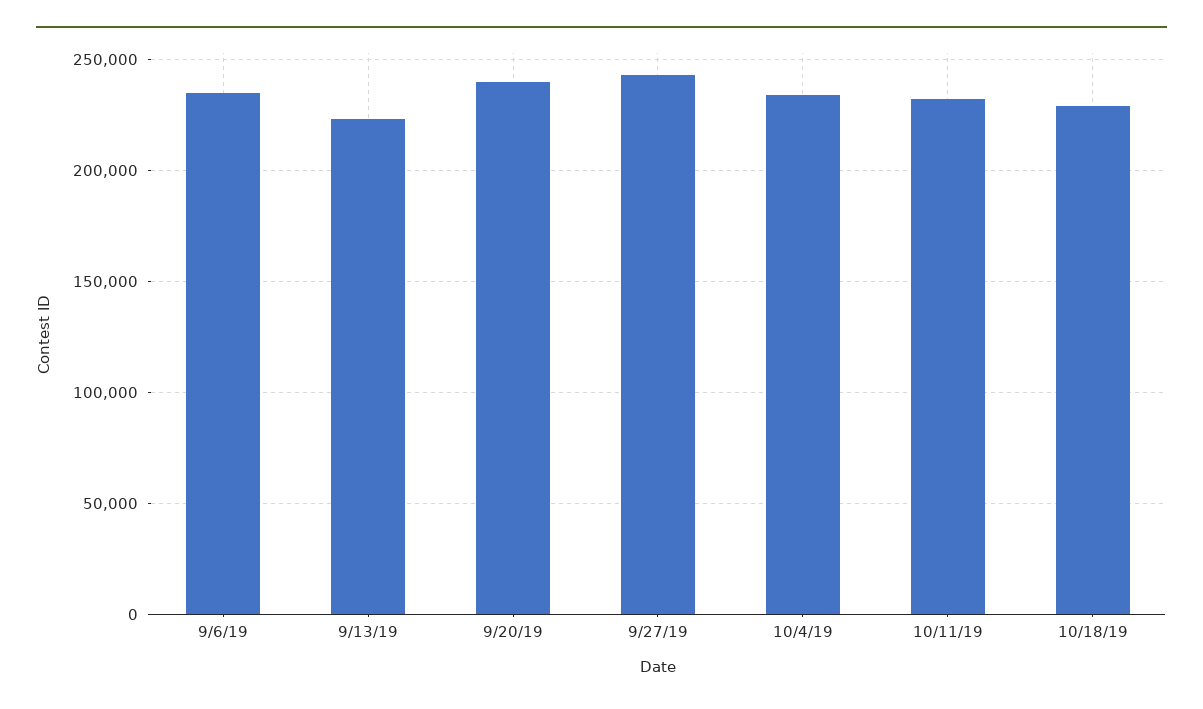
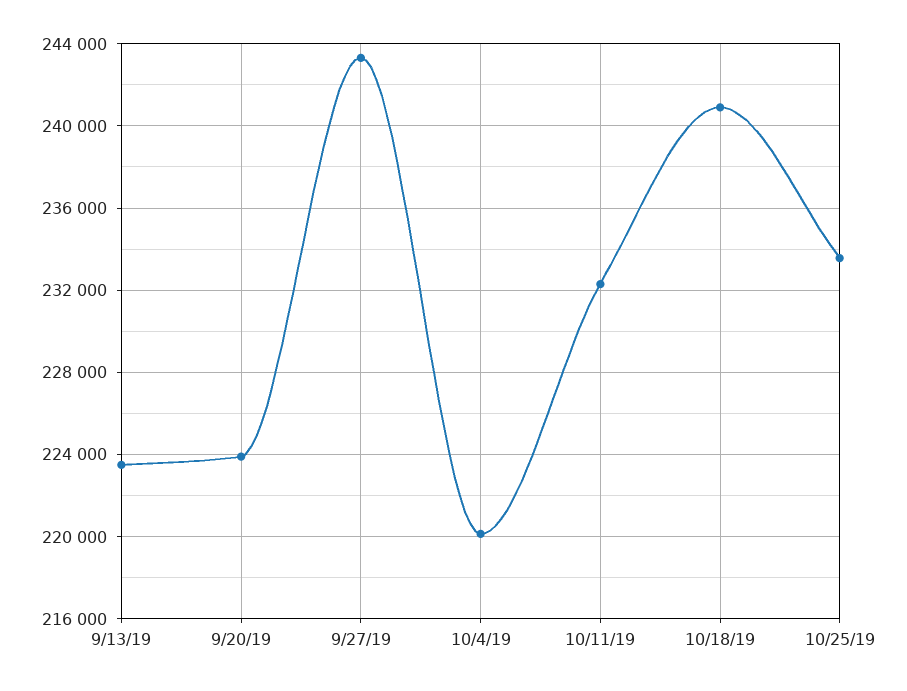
9/6/19: 235000 -> none
9/20/19: 240000 -> 224000
10/4/19: 235000 -> 220000
10/18/19: 230000 -> 241000
10/25/19: none -> 233500

